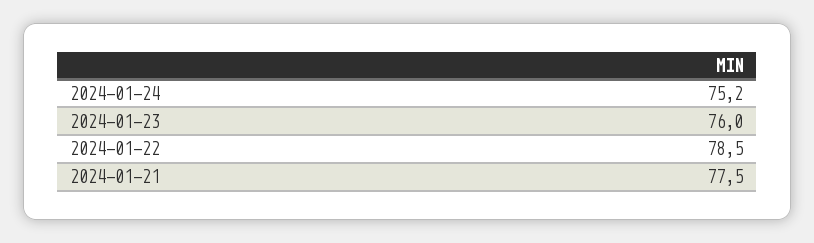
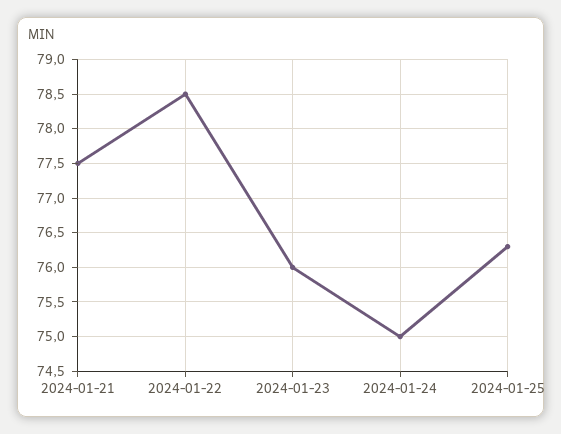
2024-01-24: 75.2 -> 75
2024-01-25: none -> 76.3

